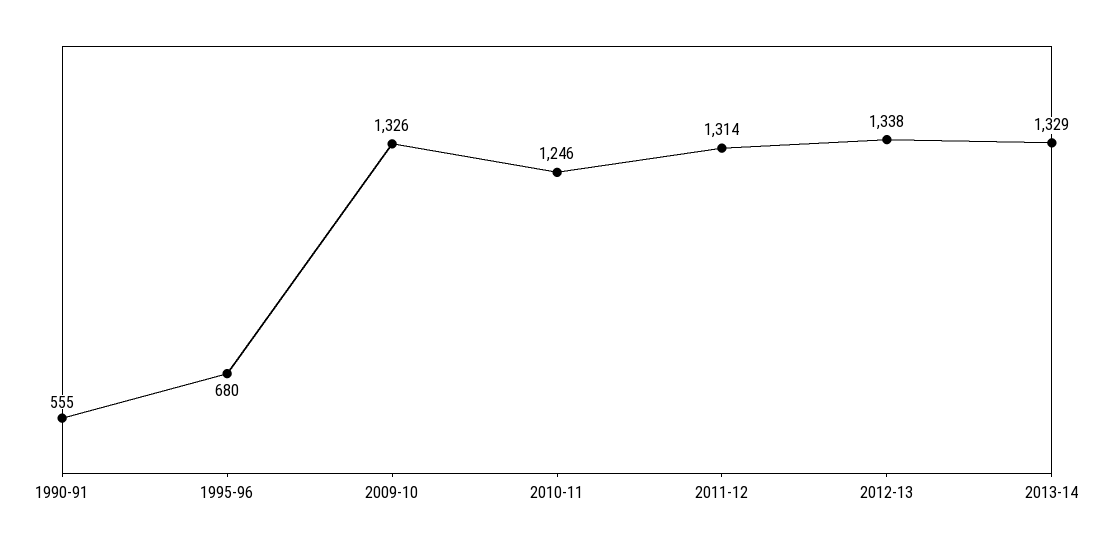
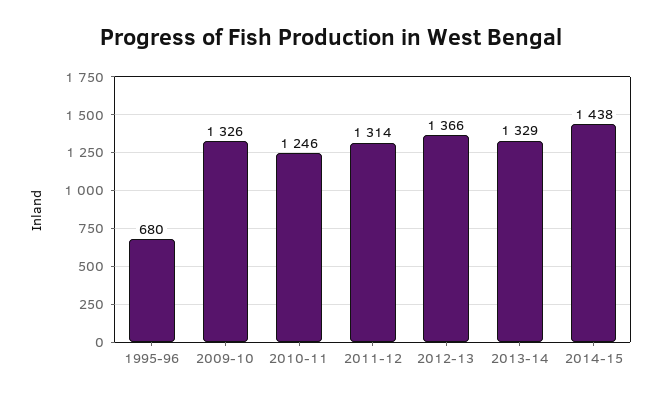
1990-91: 555 -> none
2012-13: 1338 -> 1366
2014-15: none -> 1438

